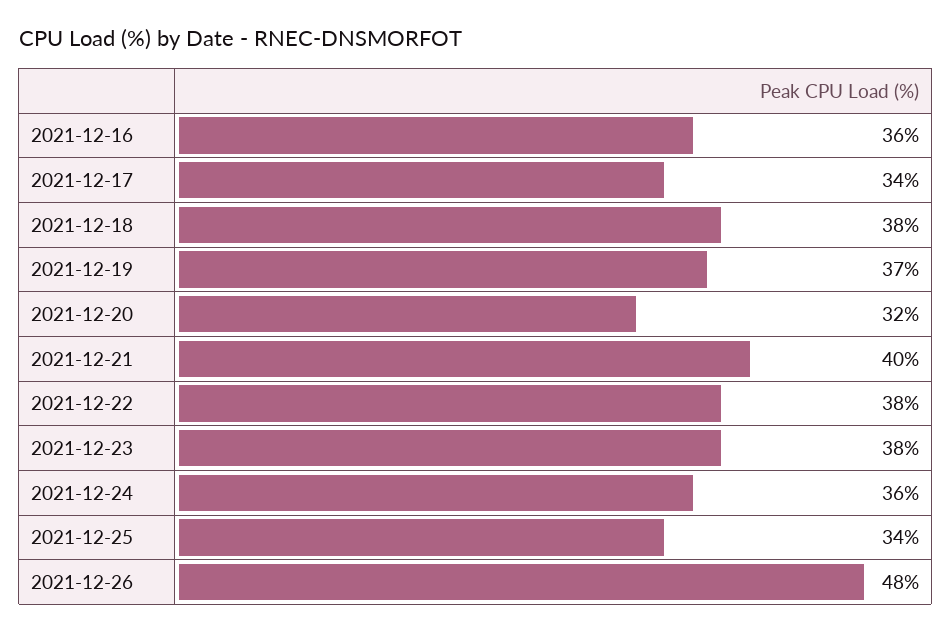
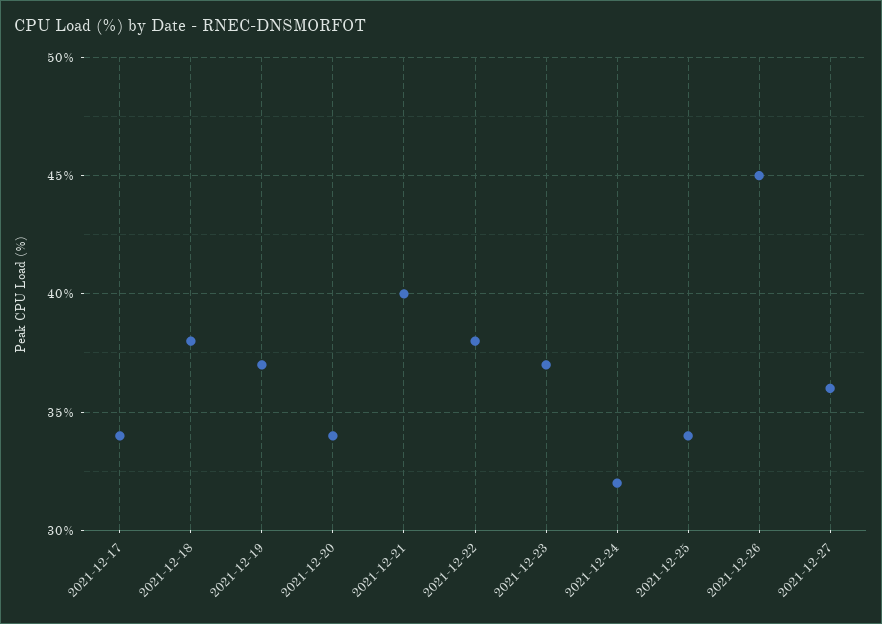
2021-12-16: 36 -> none
2021-12-20: 32 -> 34
2021-12-23: 38 -> 37
2021-12-24: 36 -> 32
2021-12-26: 48 -> 45
2021-12-27: none -> 36

